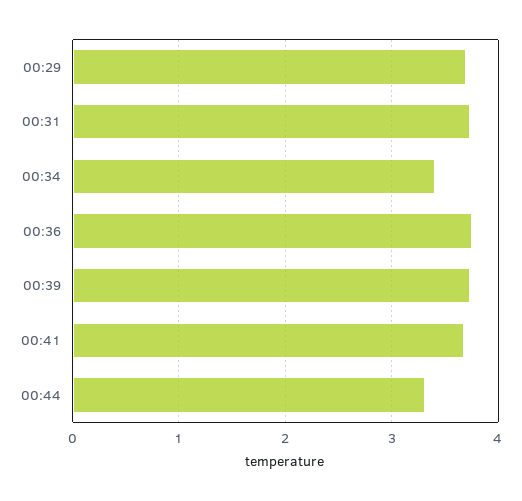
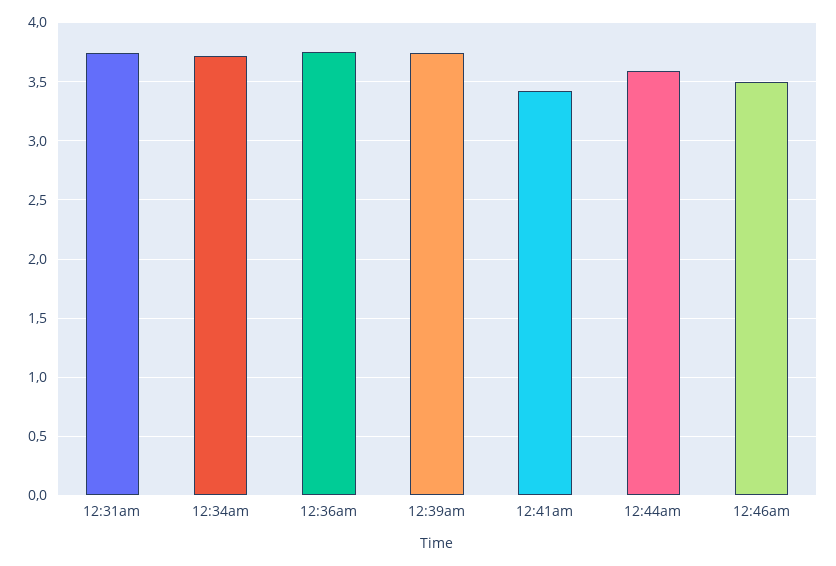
00:29: 3.7 -> none
00:34: 3.4 -> 3.7
00:41: 3.7 -> 3.4
00:44: 3.3 -> 3.6
12:46am: none -> 3.5

